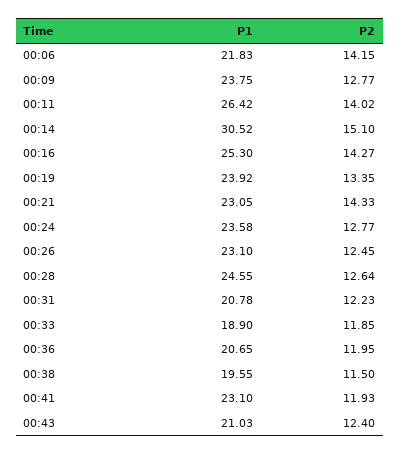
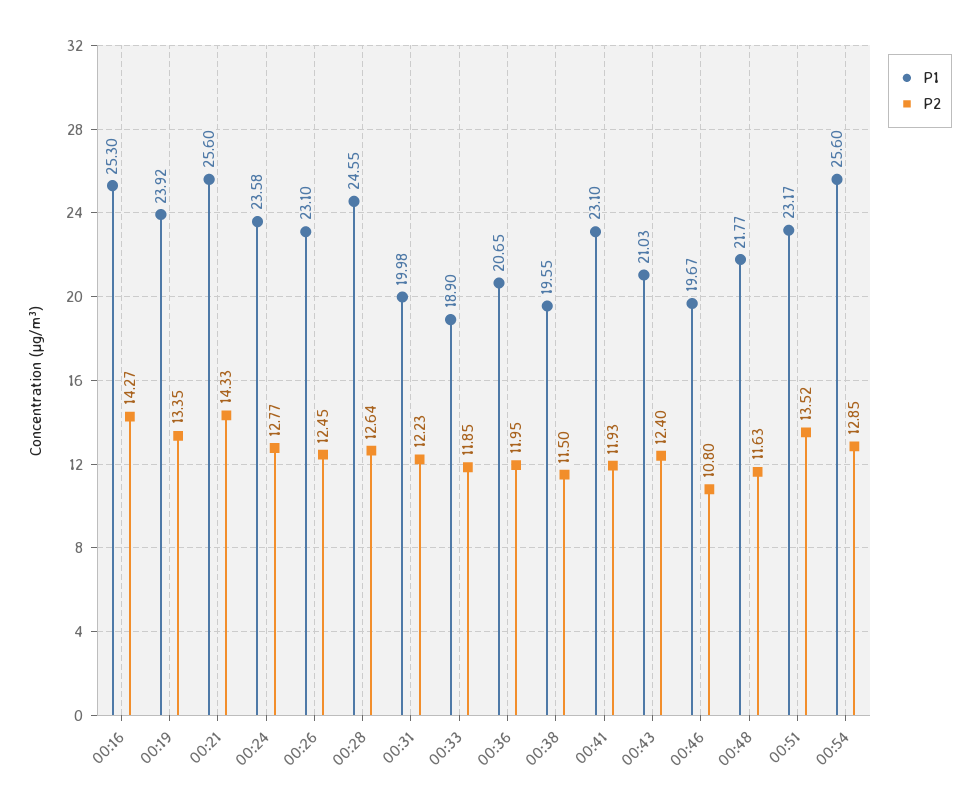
P1, 00:06: 21.83 -> none
P2, 00:06: 14.15 -> none
P1, 00:09: 23.75 -> none
P2, 00:09: 12.77 -> none
P1, 00:11: 26.42 -> none
P2, 00:11: 14.02 -> none
P1, 00:14: 30.52 -> none
P2, 00:14: 15.1 -> none
P1, 00:21: 23.05 -> 25.6
P1, 00:31: 20.78 -> 19.98
P1, 00:46: none -> 19.67
P2, 00:46: none -> 10.8
P1, 00:48: none -> 21.77
P2, 00:48: none -> 11.63
P1, 00:51: none -> 23.17
P2, 00:51: none -> 13.52
P1, 00:54: none -> 25.6
P2, 00:54: none -> 12.85

